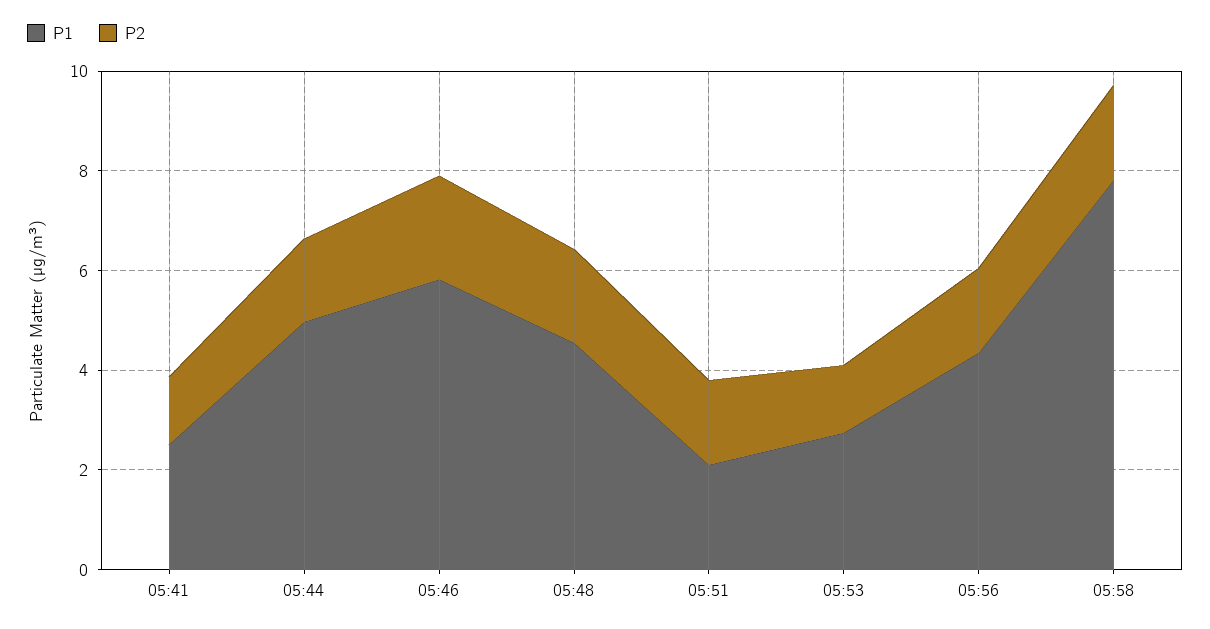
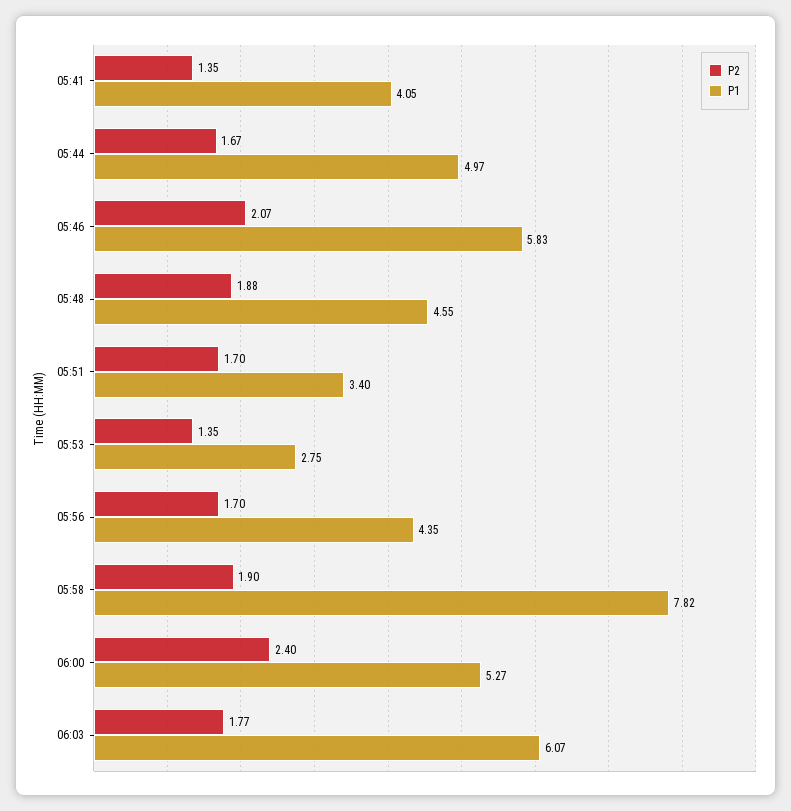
P1, 05:41: 2.5 -> 4.05
P1, 05:51: 2 -> 3.4
P2, 06:00: none -> 2.4
P1, 06:00: none -> 5.27
P2, 06:03: none -> 1.77
P1, 06:03: none -> 6.07

